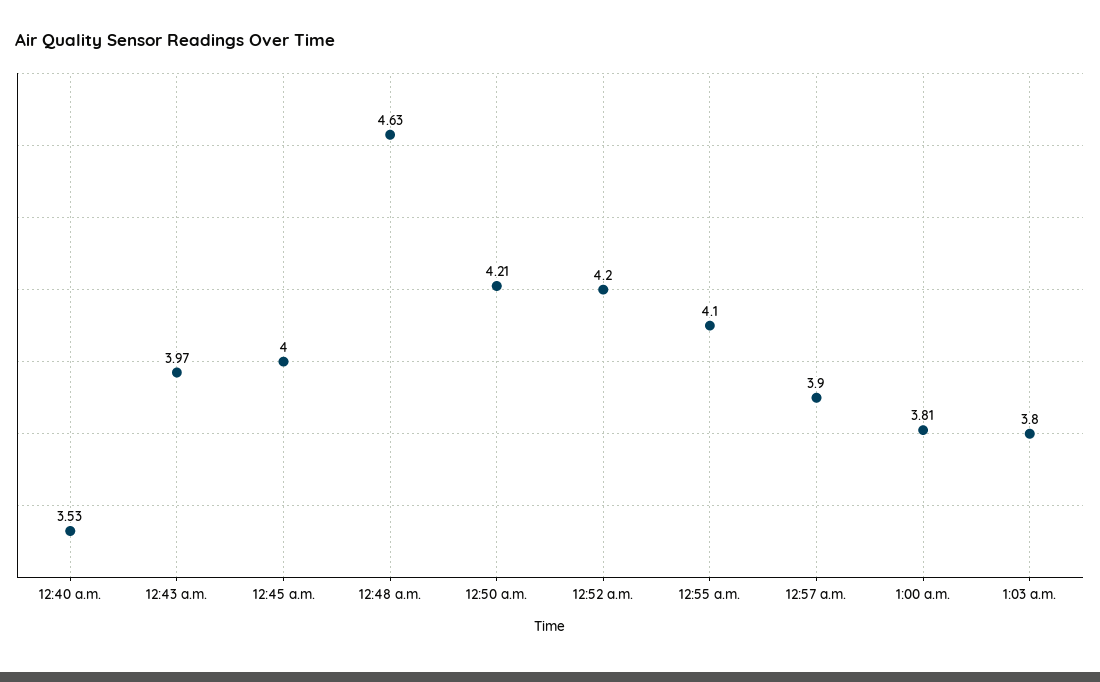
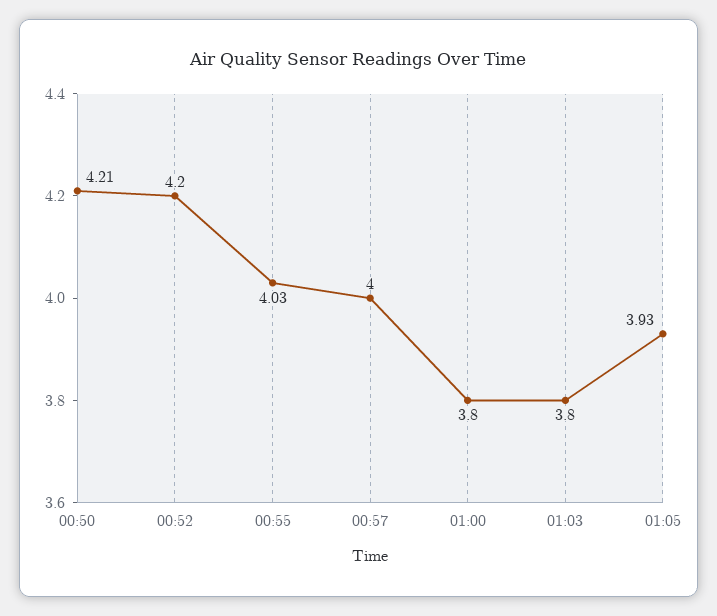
12:40 a.m.: 3.53 -> none
12:43 a.m.: 3.97 -> none
12:45 a.m.: 4 -> none
12:48 a.m.: 4.63 -> none
12:55 a.m.: 4.1 -> 4.03
12:57 a.m.: 3.9 -> 4
1:00 a.m.: 3.81 -> 3.8
01:05: none -> 3.93

